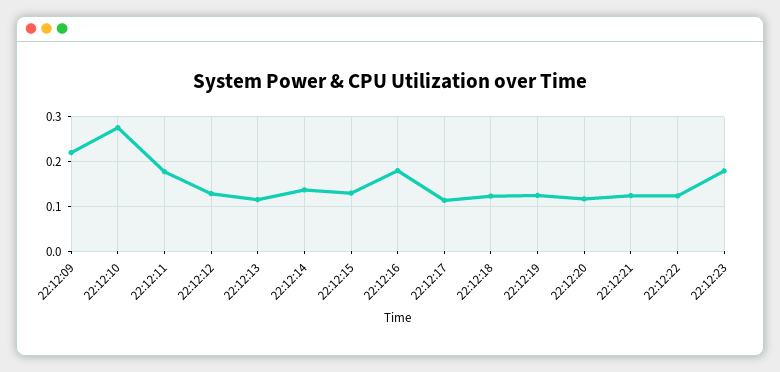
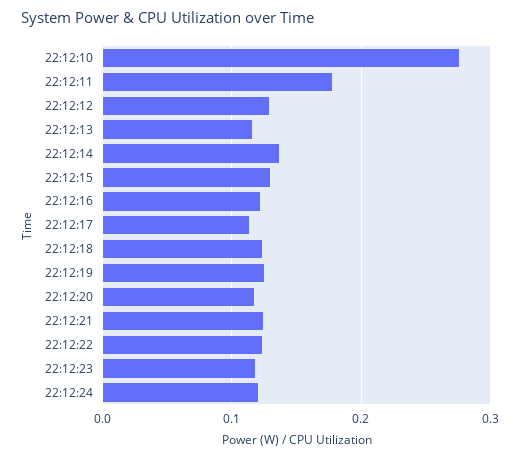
22:12:09: 0.22 -> none
22:12:16: 0.18 -> 0.12
22:12:23: 0.18 -> 0.12
22:12:24: none -> 0.12

